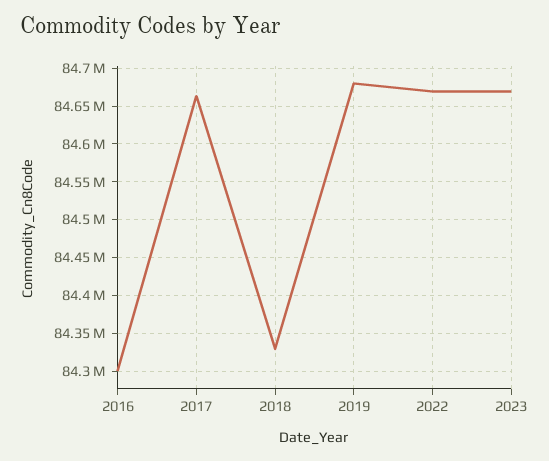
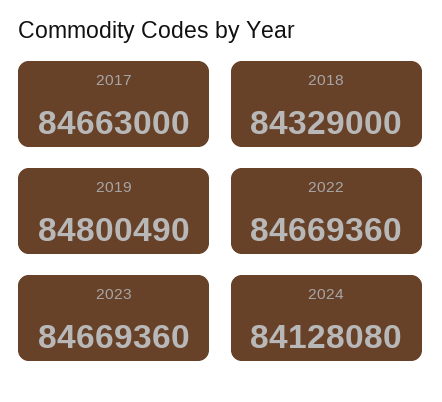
2016: 84300000 -> none
2019: 84680000 -> 84800490
2024: none -> 84128080

